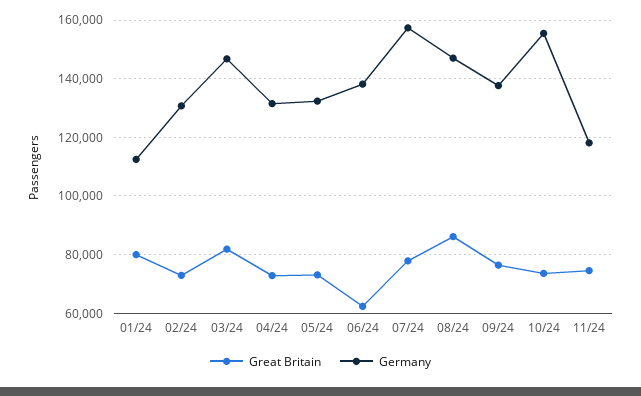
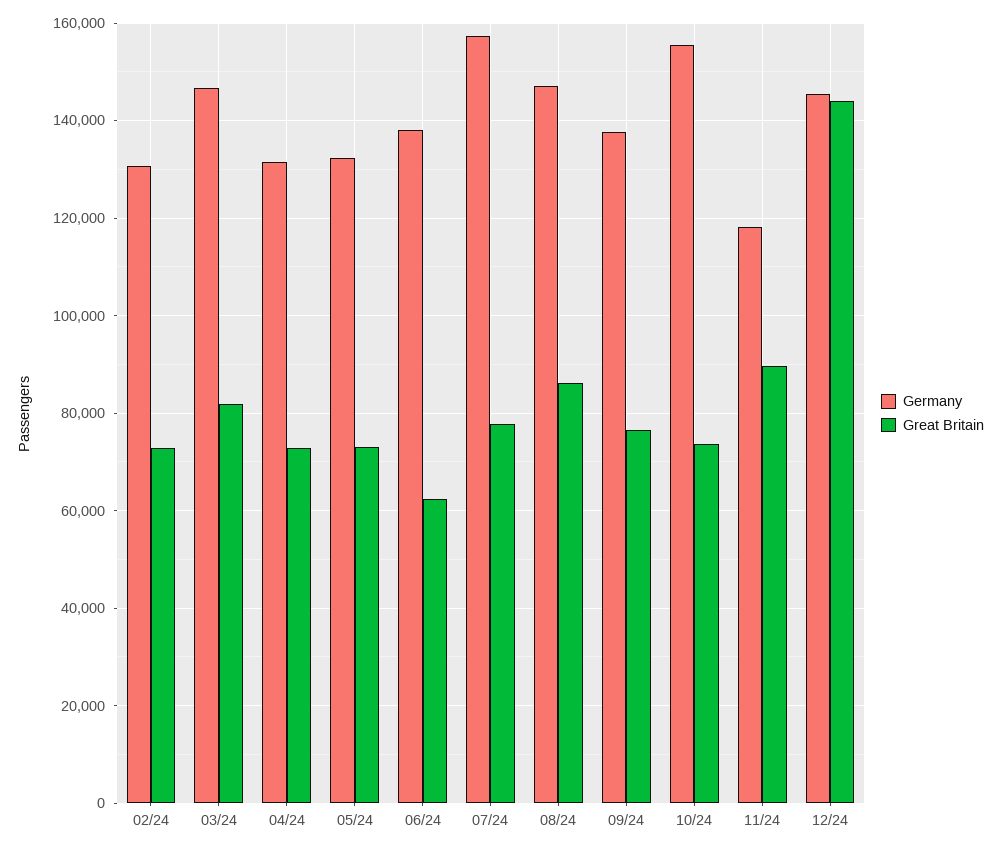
Great Britain, 01/24: 80000 -> none
Germany, 01/24: 112500 -> none
Great Britain, 11/24: 75000 -> 90000
Germany, 12/24: none -> 146000
Great Britain, 12/24: none -> 144000

